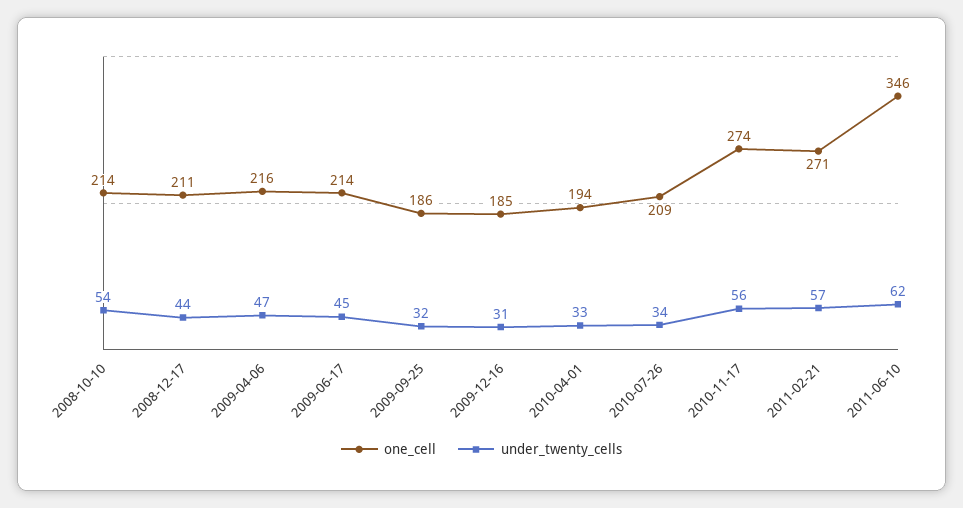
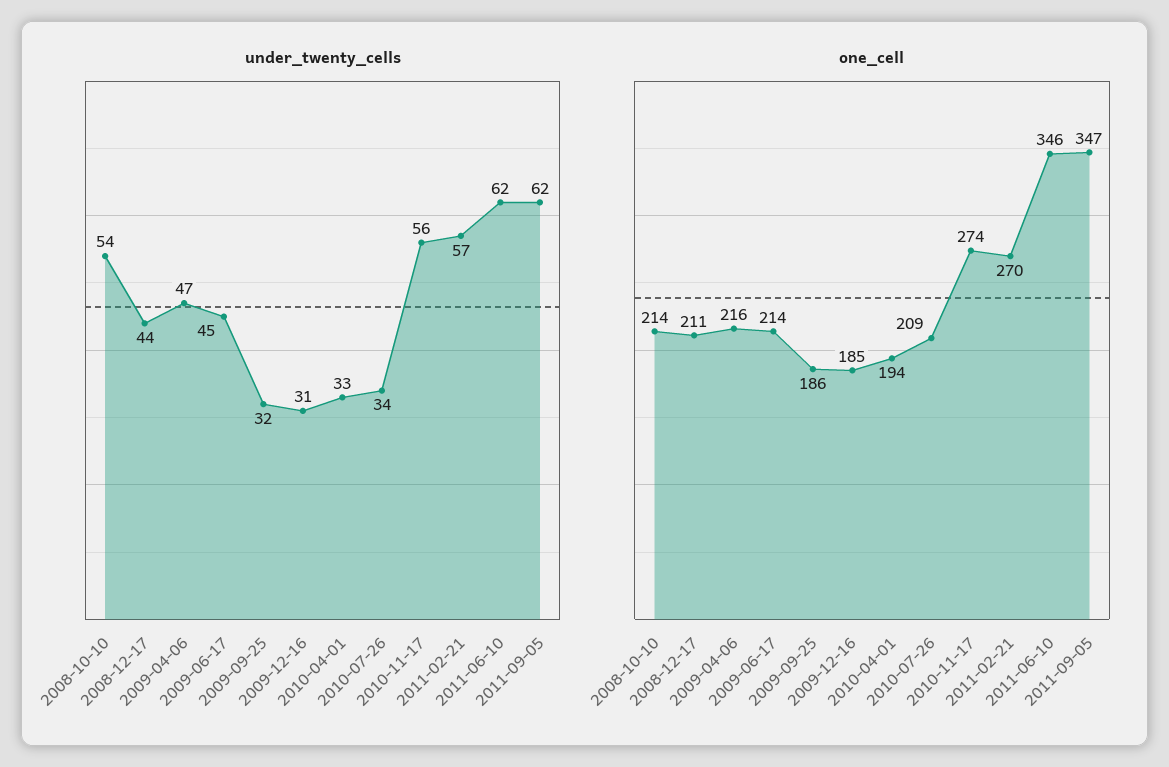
one_cell, 2011-02-21: 271 -> 270
under_twenty_cells, 2011-09-05: none -> 62
one_cell, 2011-09-05: none -> 347

